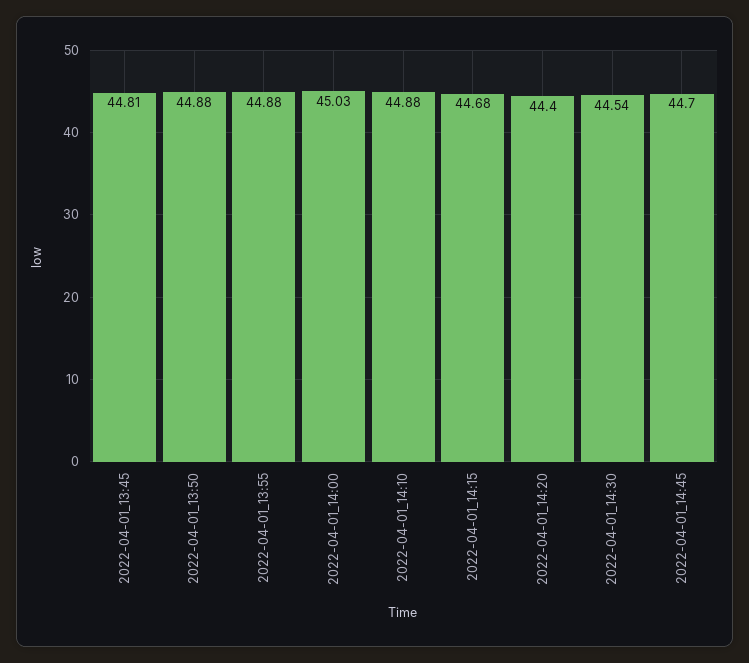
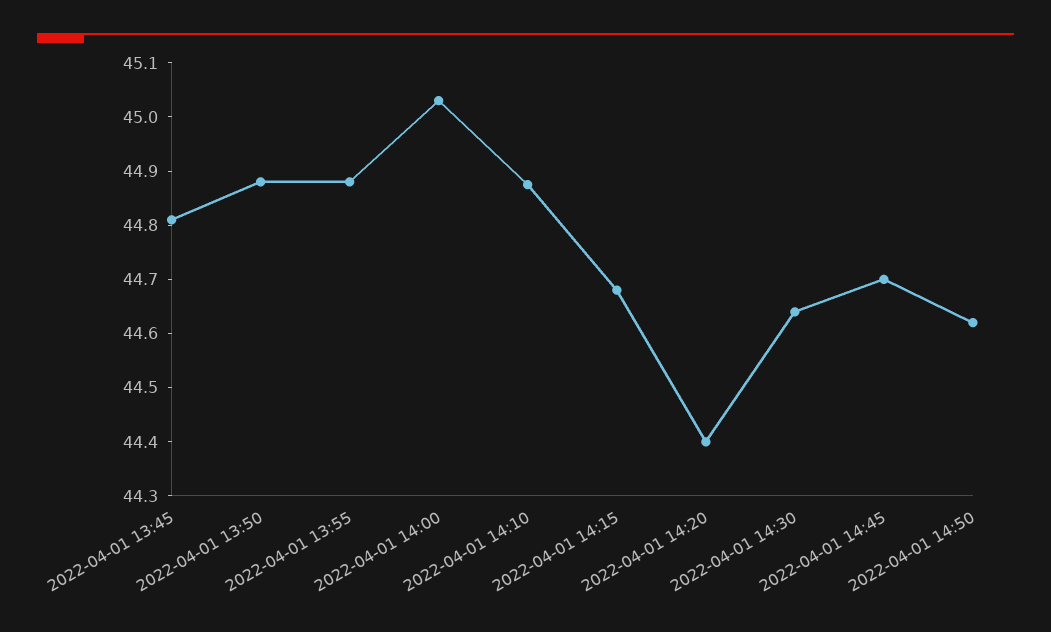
2022-04-01_14:30: 44.54 -> 44.64
2022-04-01 14:50: none -> 44.62

